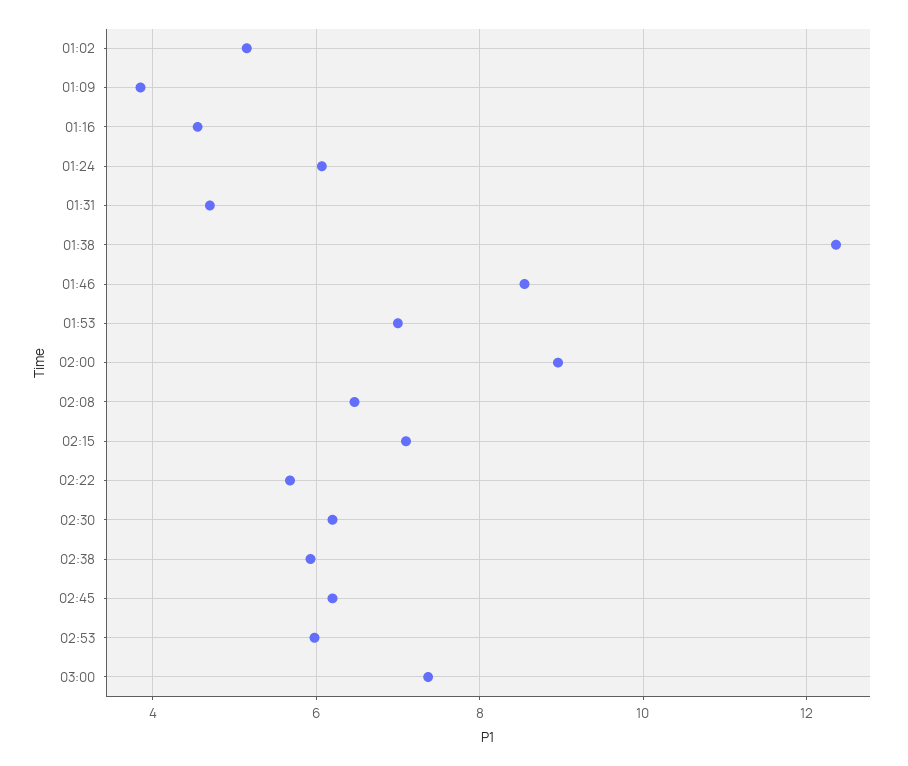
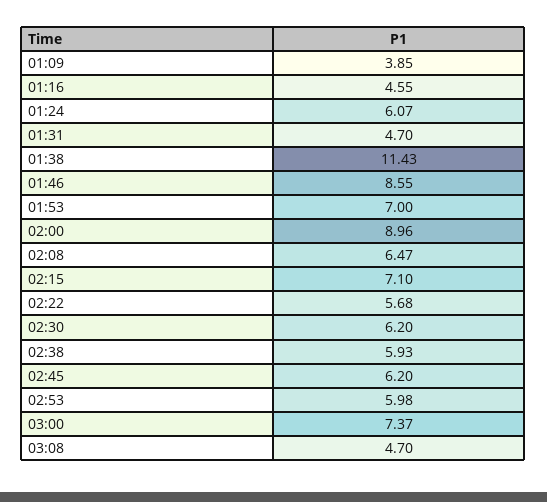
01:02: 5.2 -> none
01:38: 12.4 -> 11.43
03:08: none -> 4.7

